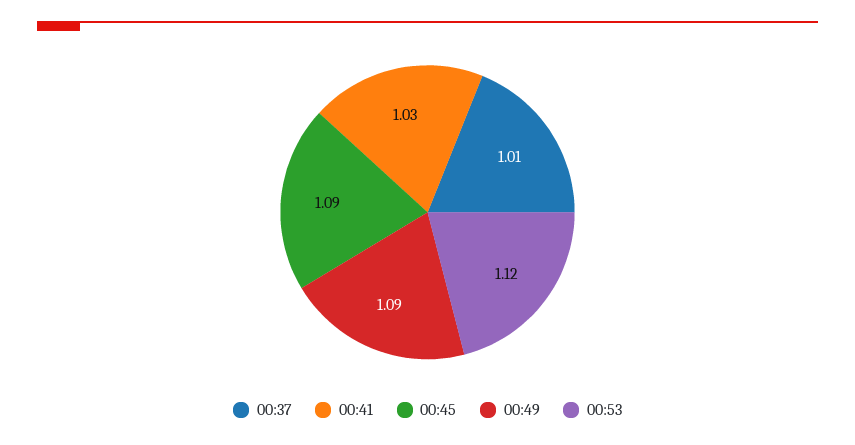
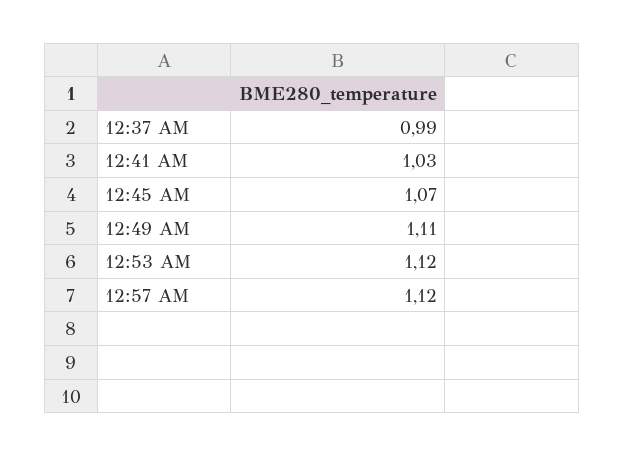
00:37: 1.01 -> 0.99
00:45: 1.09 -> 1.07
00:49: 1.09 -> 1.11
12:57 AM: none -> 1.12

